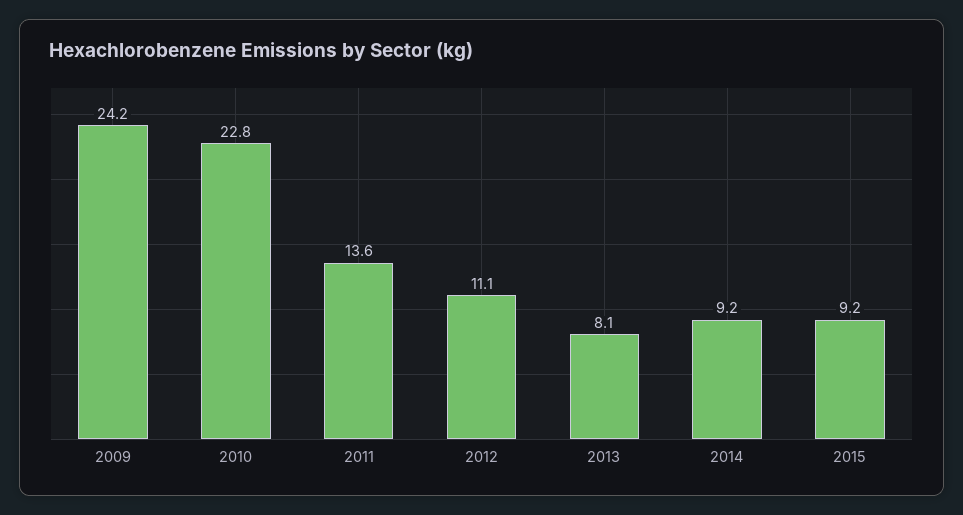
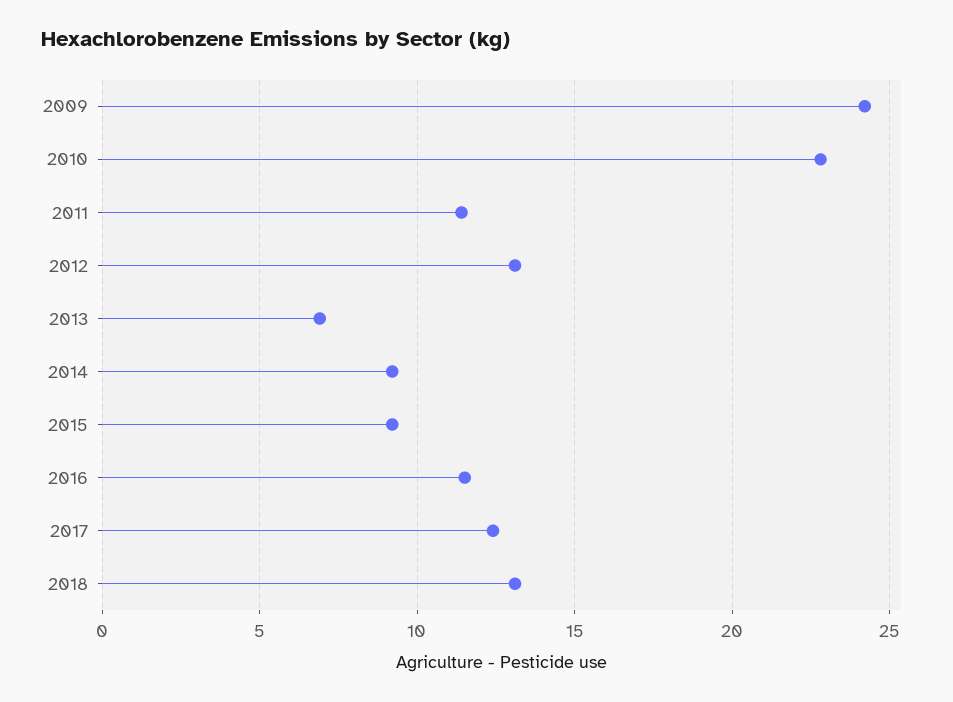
2011: 13.6 -> 11.5
2012: 11.1 -> 13
2013: 8.1 -> 7
2016: none -> 11.5
2017: none -> 12.5
2018: none -> 13

